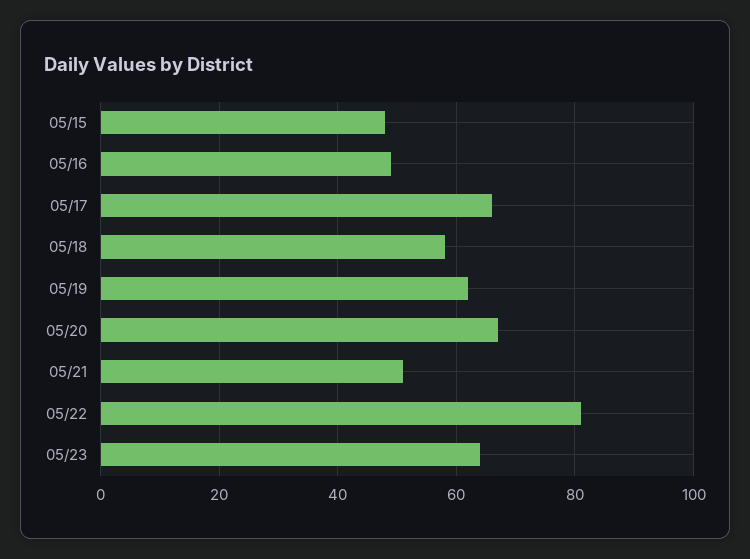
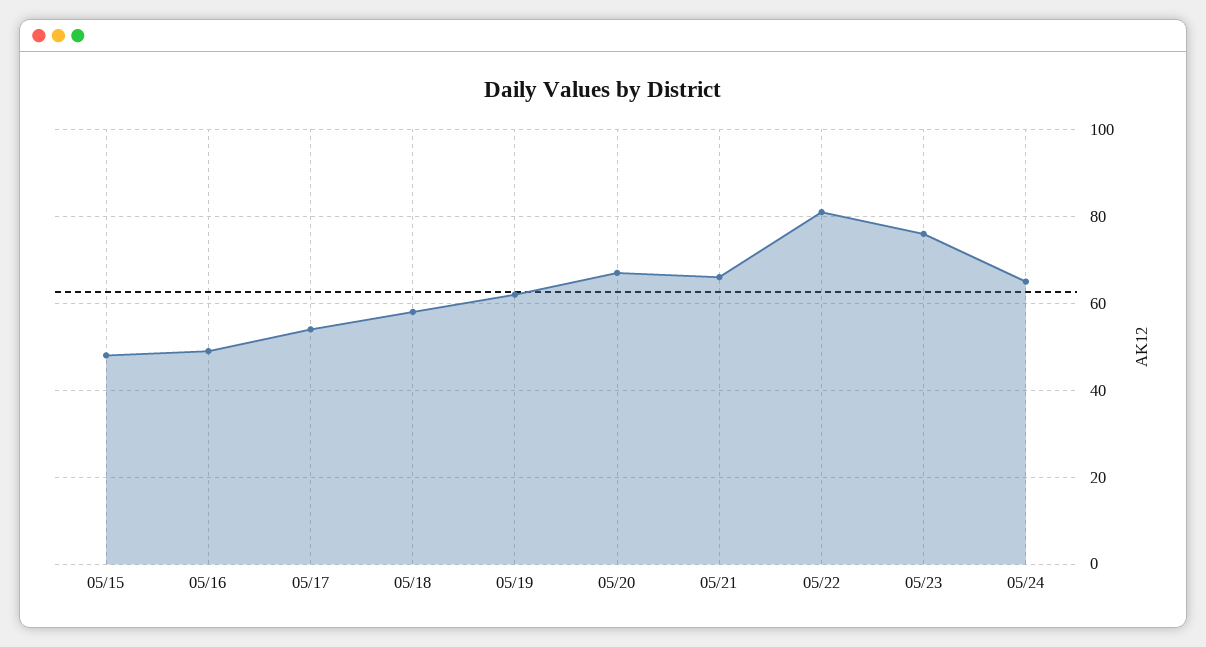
05/17: 65 -> 55
05/21: 50 -> 65
05/23: 65 -> 75
05/24: none -> 65

